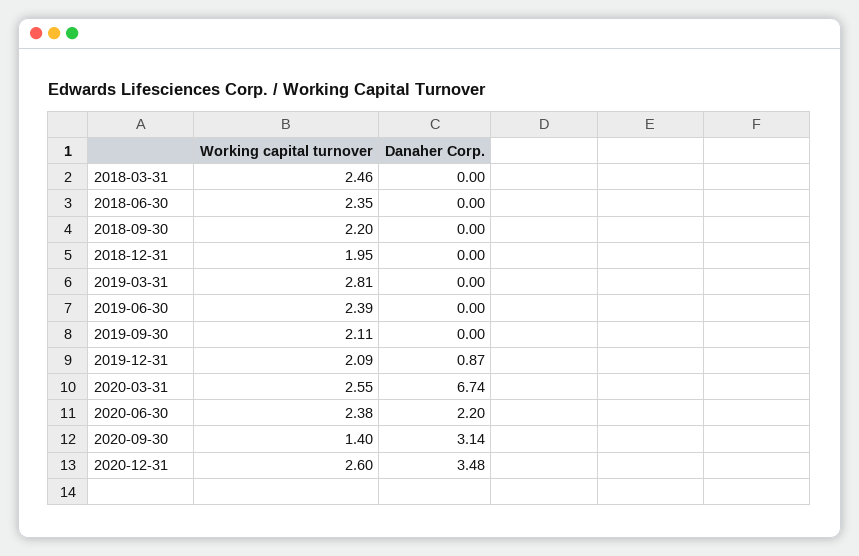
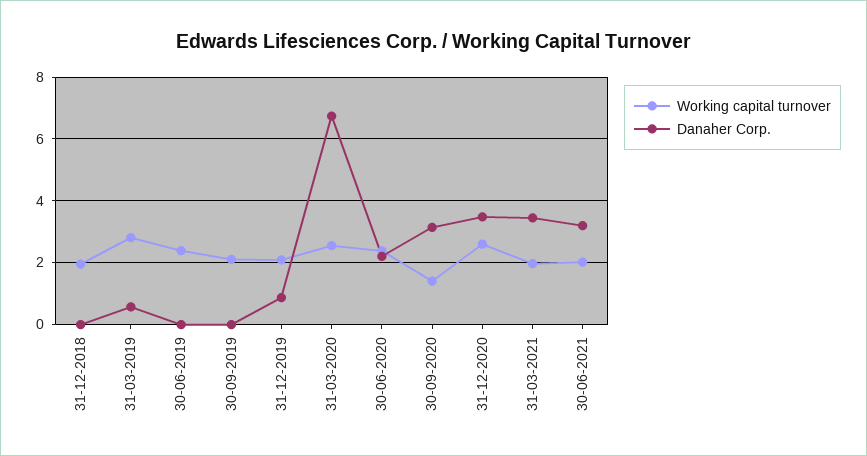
Working capital turnover, 2018-03-31: 2.46 -> none
Danaher Corp., 2018-03-31: 0 -> none
Working capital turnover, 2018-06-30: 2.35 -> none
Danaher Corp., 2018-06-30: 0 -> none
Working capital turnover, 2018-09-30: 2.2 -> none
Danaher Corp., 2018-09-30: 0 -> none
Danaher Corp., 2019-03-31: 0 -> 0.6
Working capital turnover, 31-03-2021: none -> 2
Danaher Corp., 31-03-2021: none -> 3.4
Working capital turnover, 30-06-2021: none -> 2
Danaher Corp., 30-06-2021: none -> 3.2

